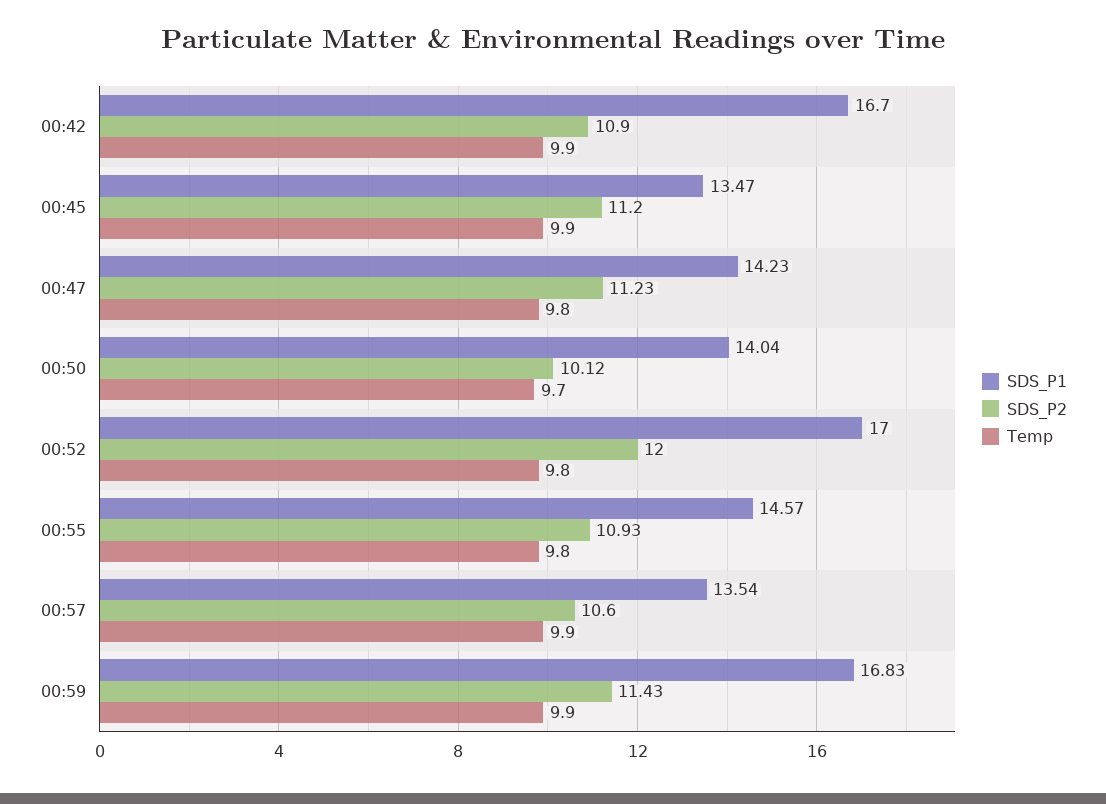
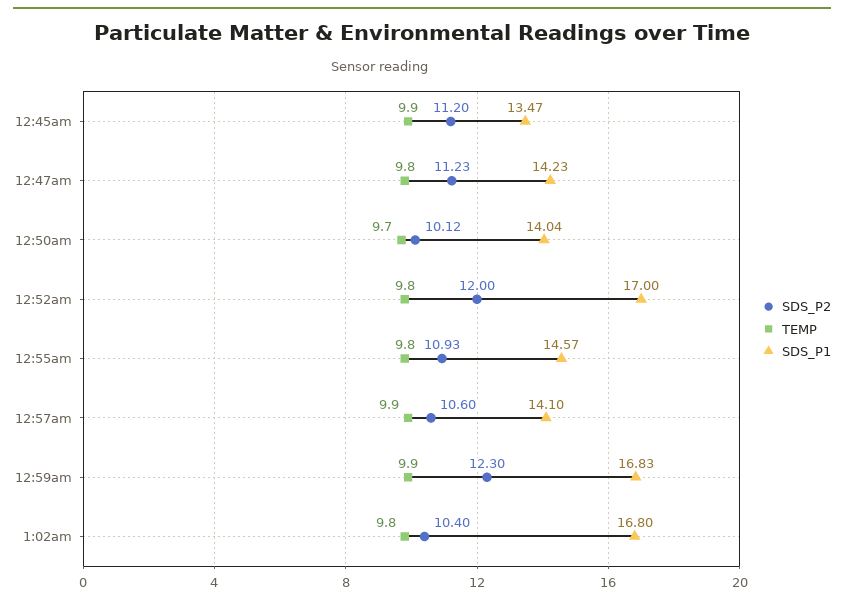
SDS_P1, 00:42: 16.7 -> none
SDS_P2, 00:42: 10.9 -> none
Temp, 00:42: 9.9 -> none
SDS_P1, 00:57: 13.54 -> 14.1
SDS_P2, 00:59: 11.43 -> 12.3
SDS_P2, 1:02am: none -> 10.4
Temp, 1:02am: none -> 9.8
SDS_P1, 1:02am: none -> 16.8

